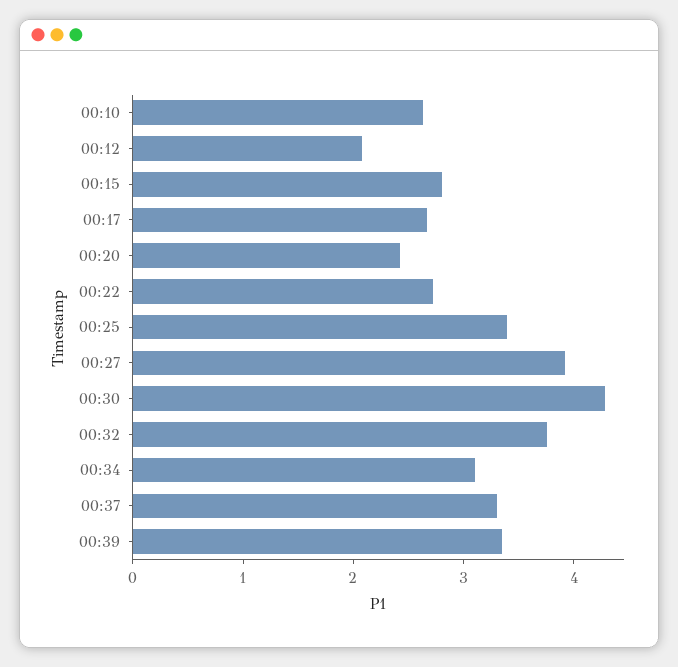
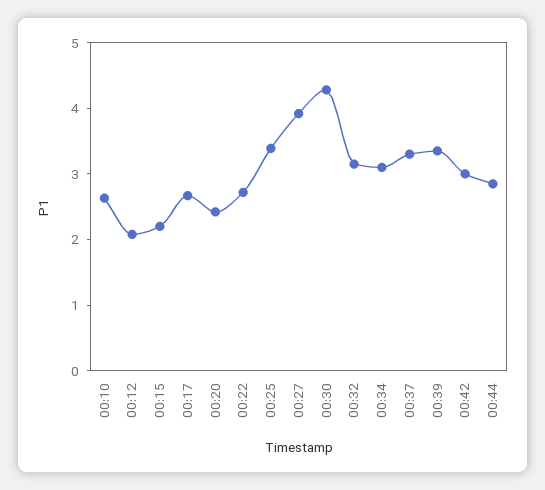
00:15: 2.8 -> 2.2
00:32: 3.8 -> 3.2
00:42: none -> 3
00:44: none -> 2.8

